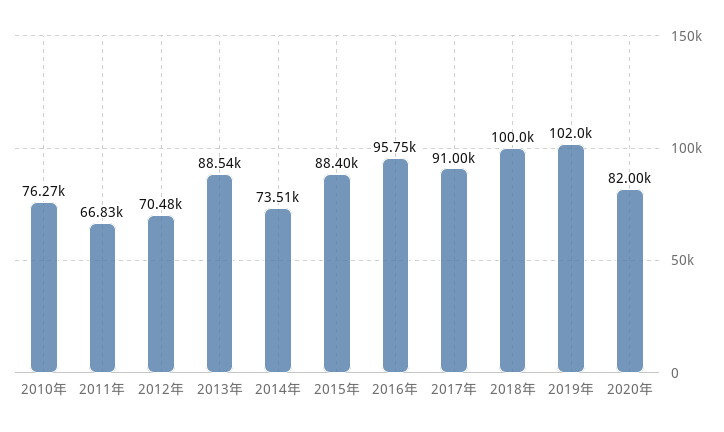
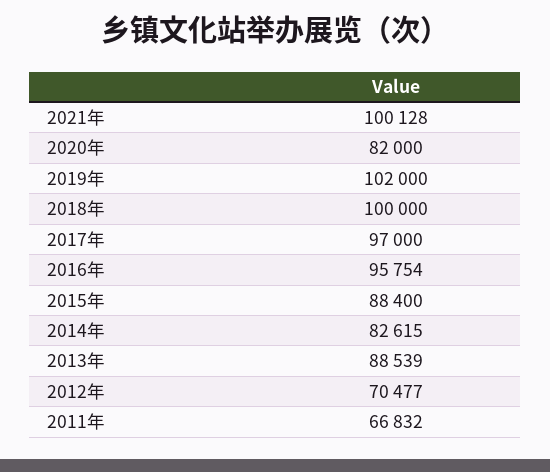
2010年: 76270 -> none
2014年: 73510 -> 82615
2017年: 91000 -> 97000
2021年: none -> 100128

